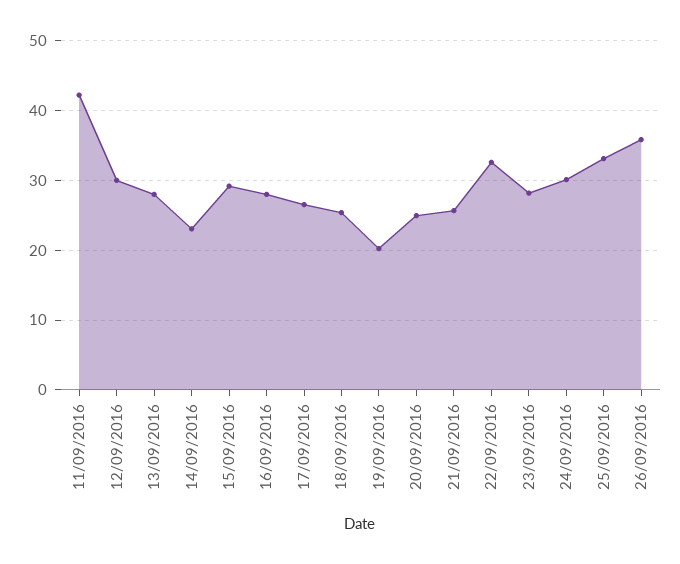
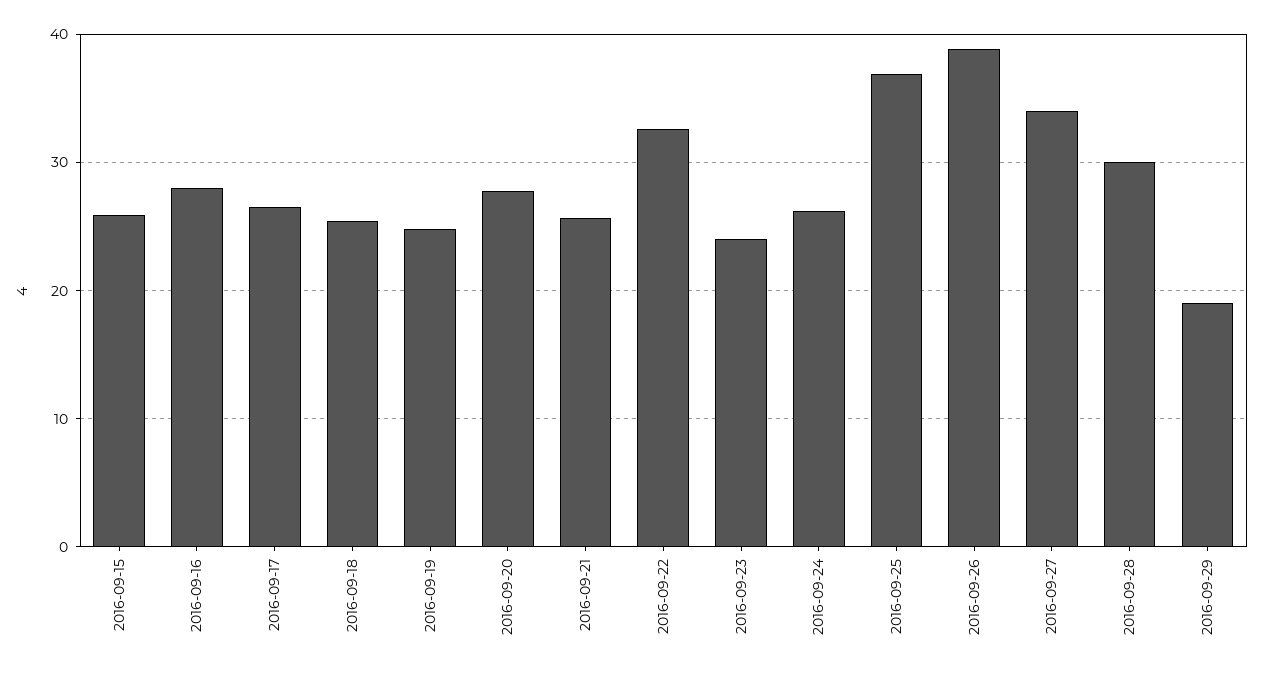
11/09/2016: 42 -> none
12/09/2016: 30 -> none
13/09/2016: 28 -> none
14/09/2016: 23 -> none
15/09/2016: 29 -> 26
19/09/2016: 20 -> 25
20/09/2016: 25 -> 28
23/09/2016: 28 -> 24
24/09/2016: 30 -> 26
25/09/2016: 33 -> 37
26/09/2016: 36 -> 39
2016-09-27: none -> 34
2016-09-28: none -> 30
2016-09-29: none -> 19

